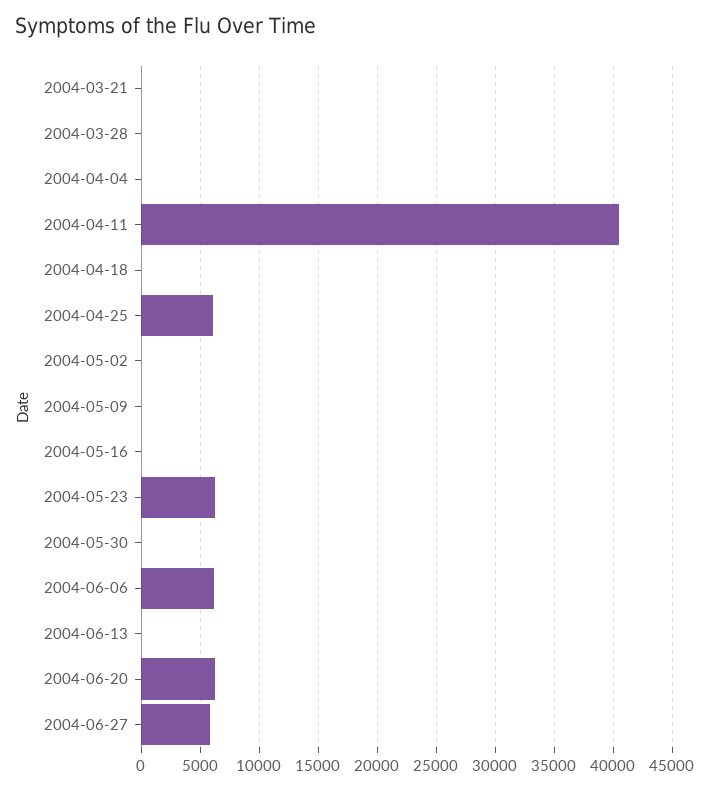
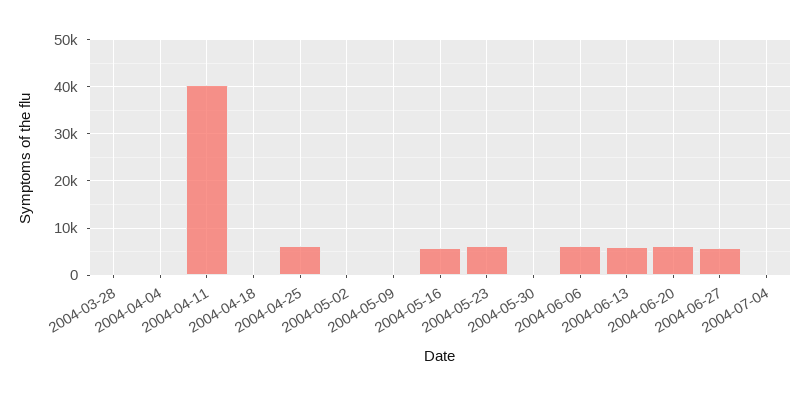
2004-03-21: 0 -> none
2004-05-16: 0 -> 6000
2004-06-13: 0 -> 6000
2004-07-04: none -> 0

